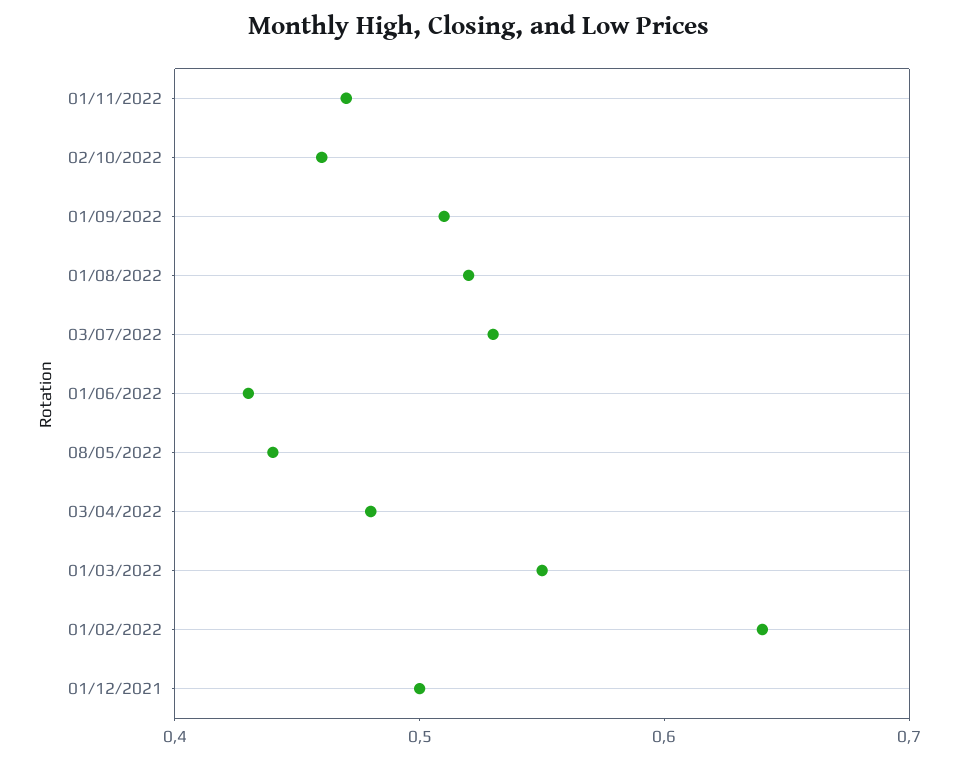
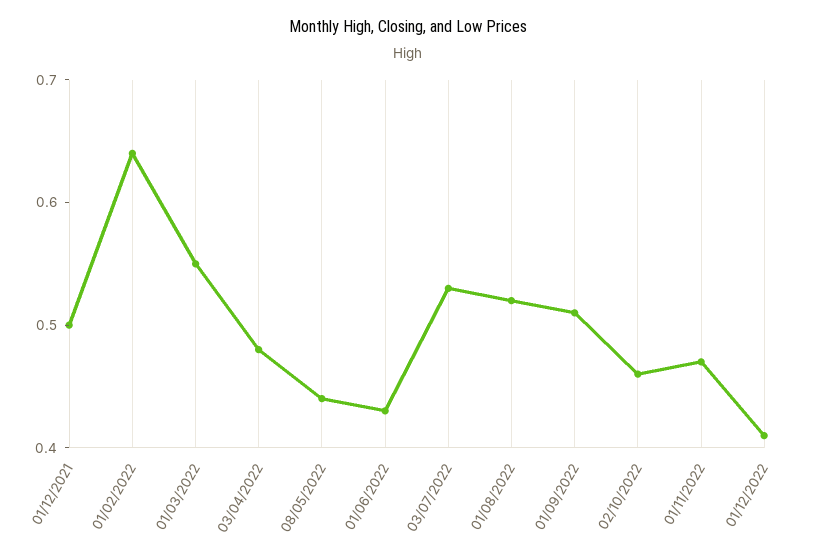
01/12/2022: none -> 0.41

